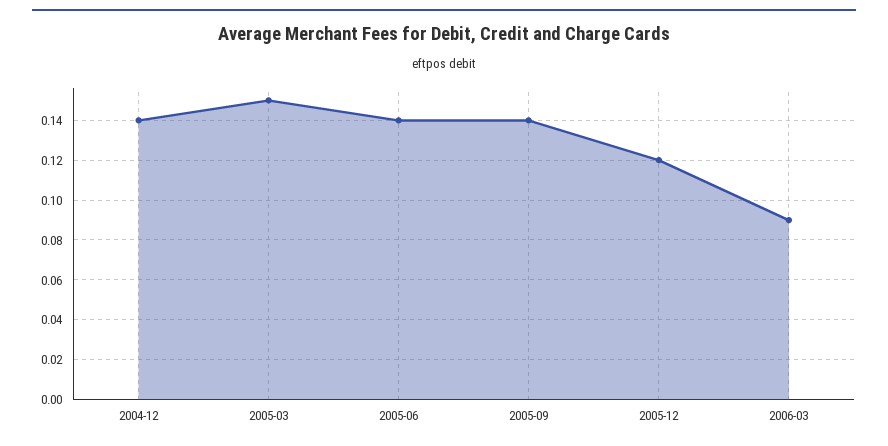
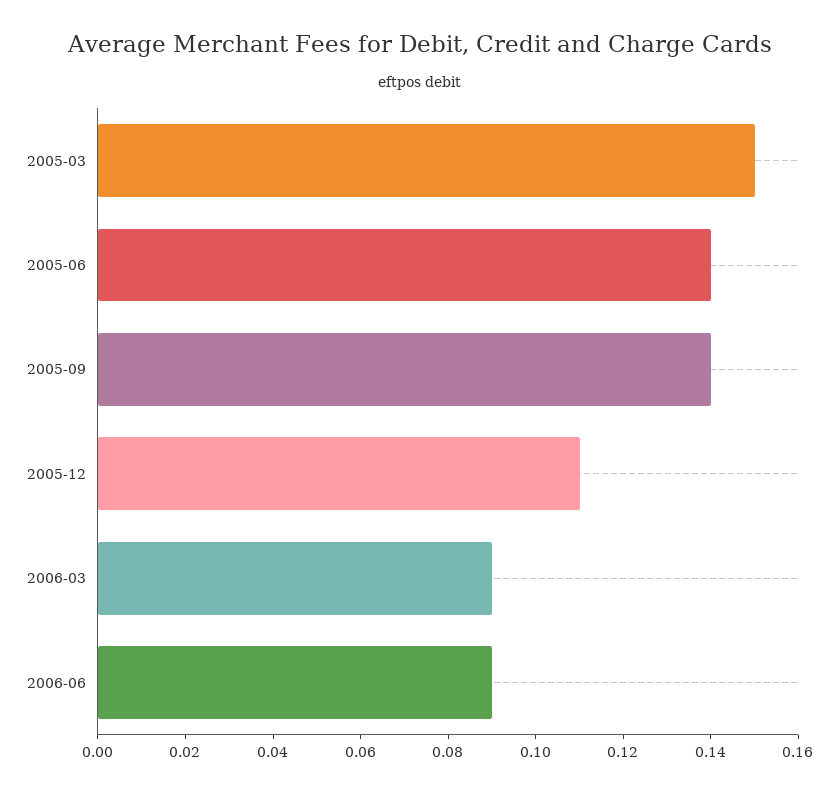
2004-12: 0.14 -> none
2005-12: 0.12 -> 0.11
2006-06: none -> 0.09

